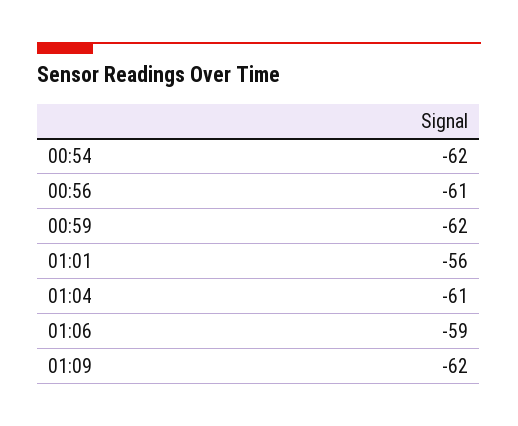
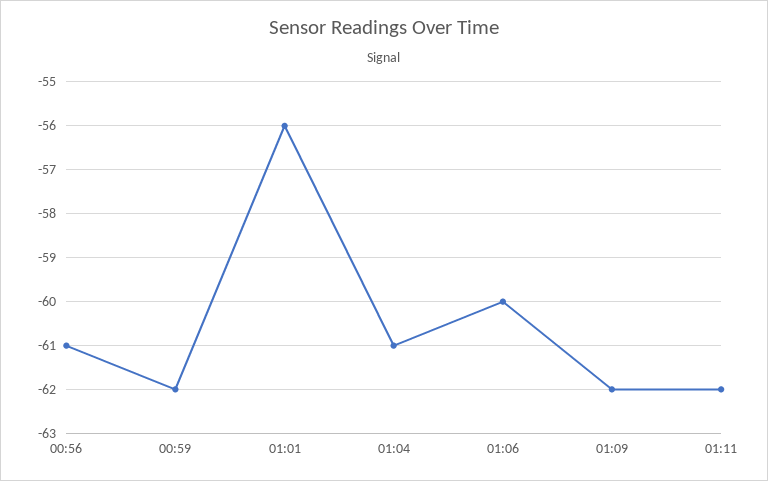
00:54: -62 -> none
01:06: -59 -> -60
01:11: none -> -62

